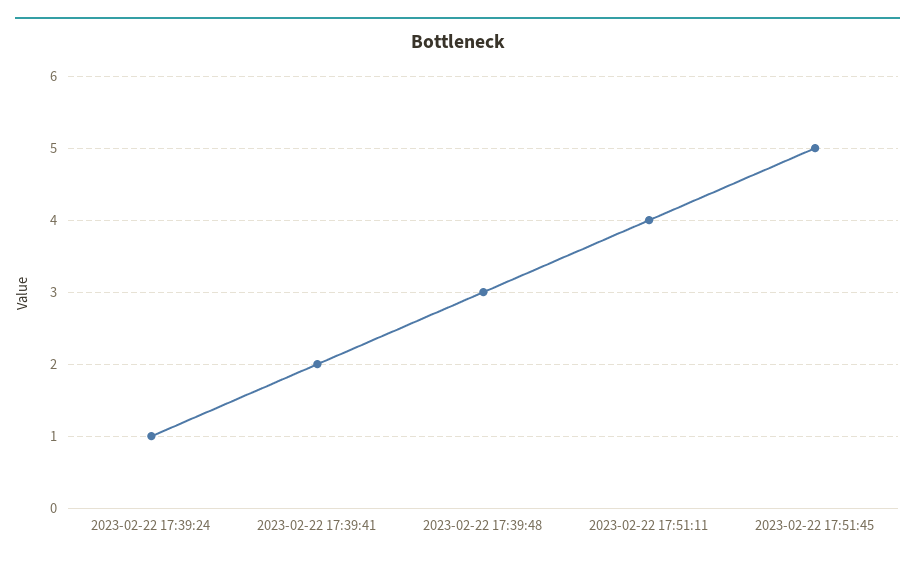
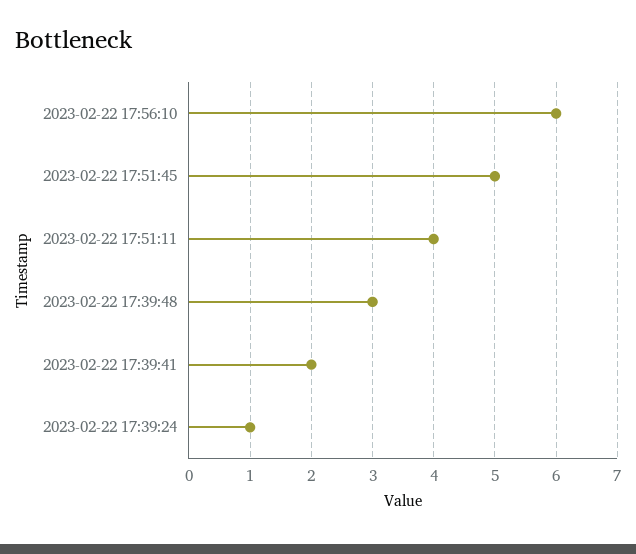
2023-02-22 17:56:10: none -> 6

